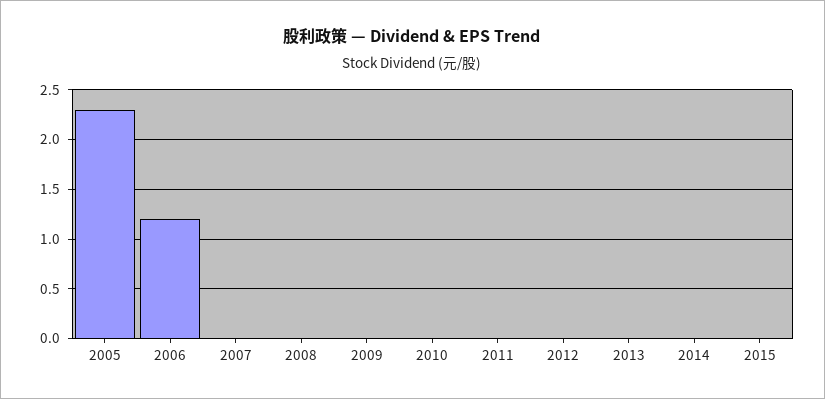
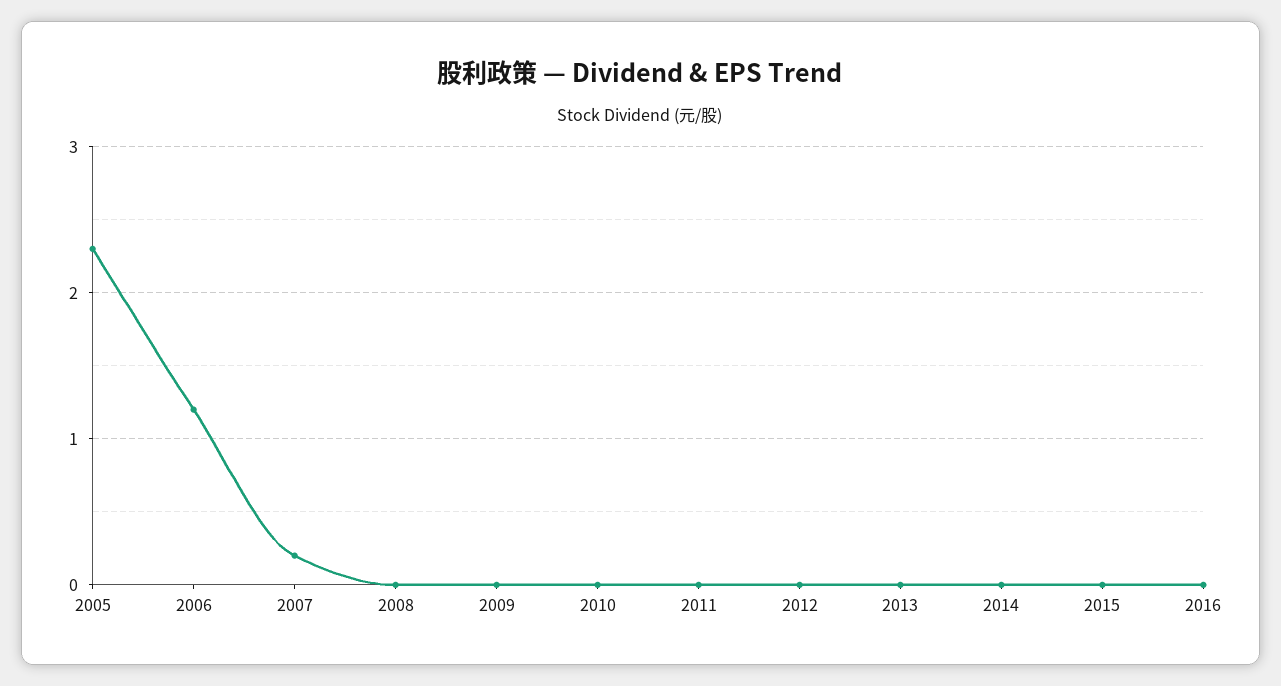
2007: 0 -> 0.2
2016: none -> 0

